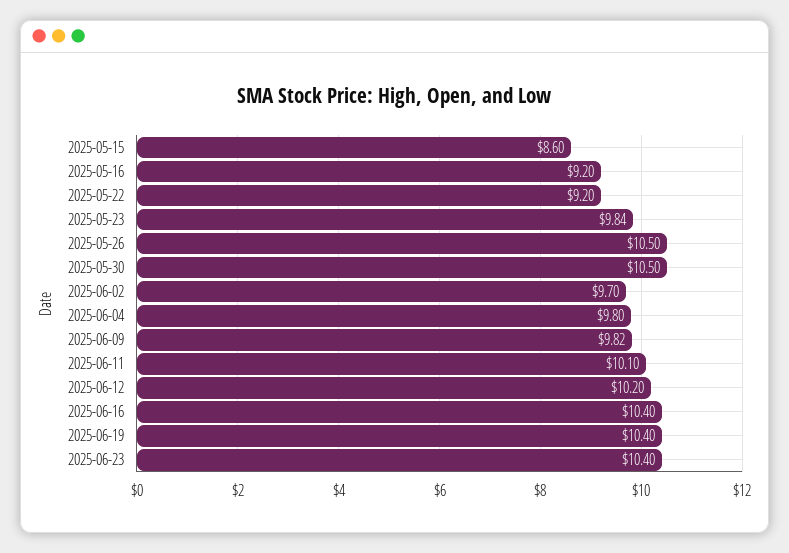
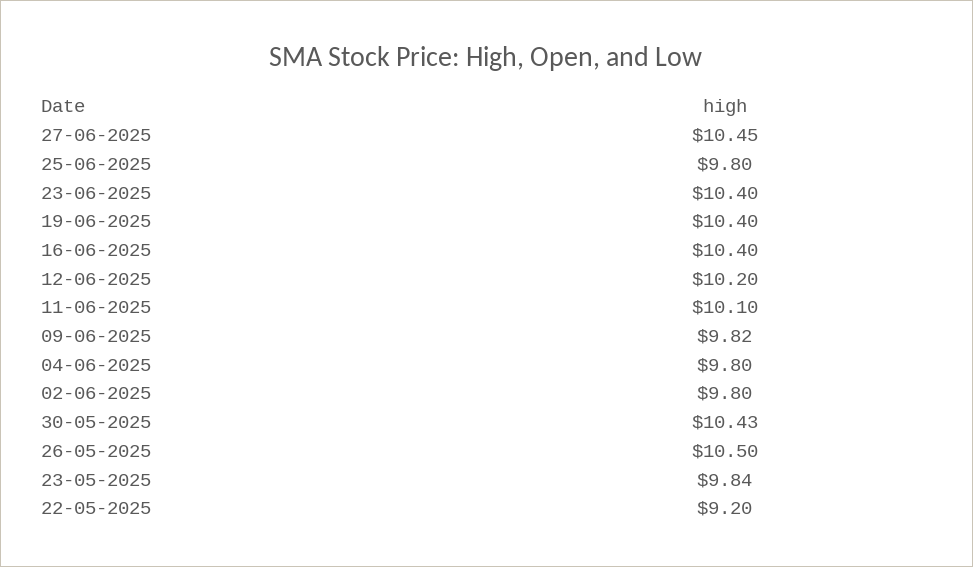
2025-05-15: 8.6 -> none
2025-05-16: 9.2 -> none
2025-05-30: 10.5 -> 10.43
2025-06-02: 9.7 -> 9.8
27-06-2025: none -> 10.45
25-06-2025: none -> 9.8

